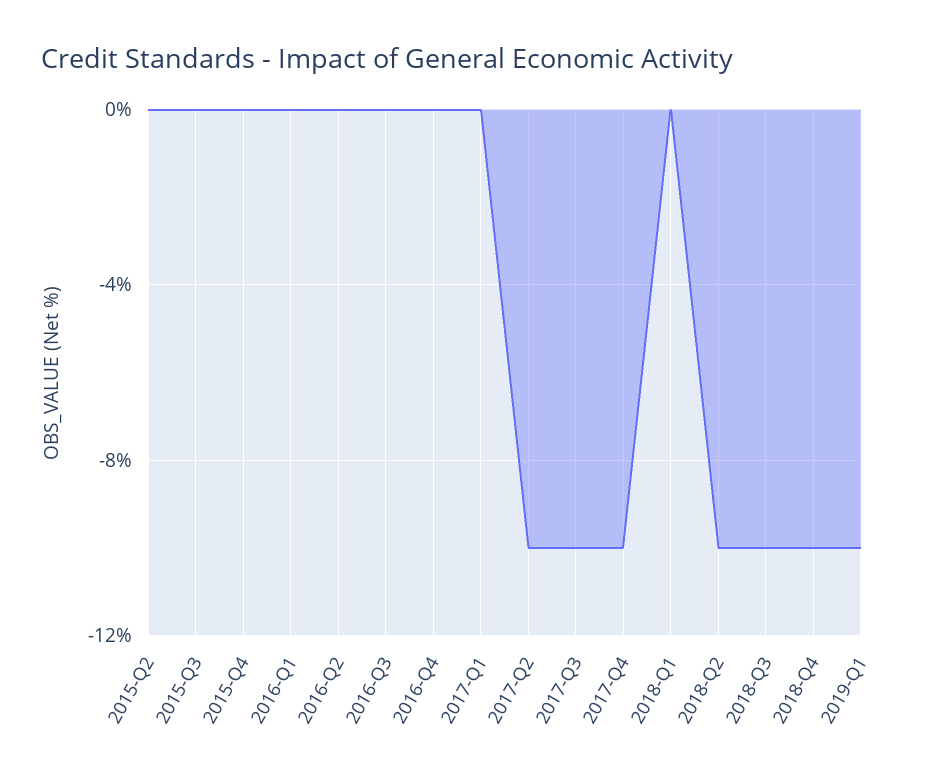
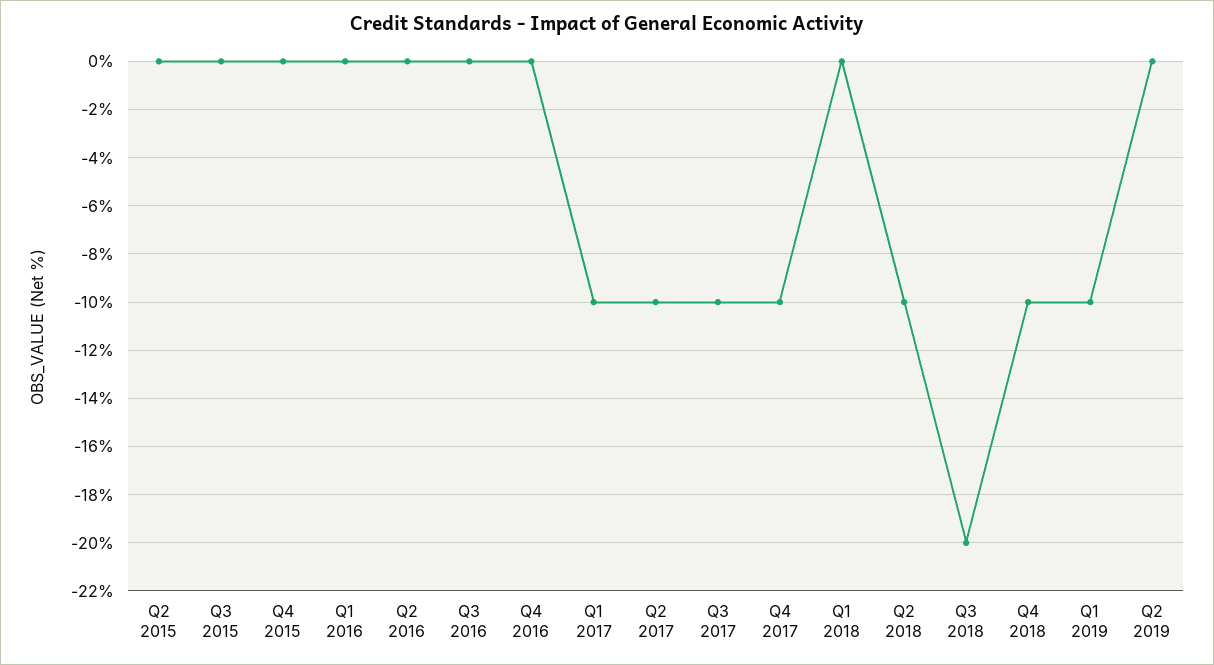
2017-Q1: 0 -> -10
2018-Q3: -10 -> -20
Q2 2019: none -> 0

